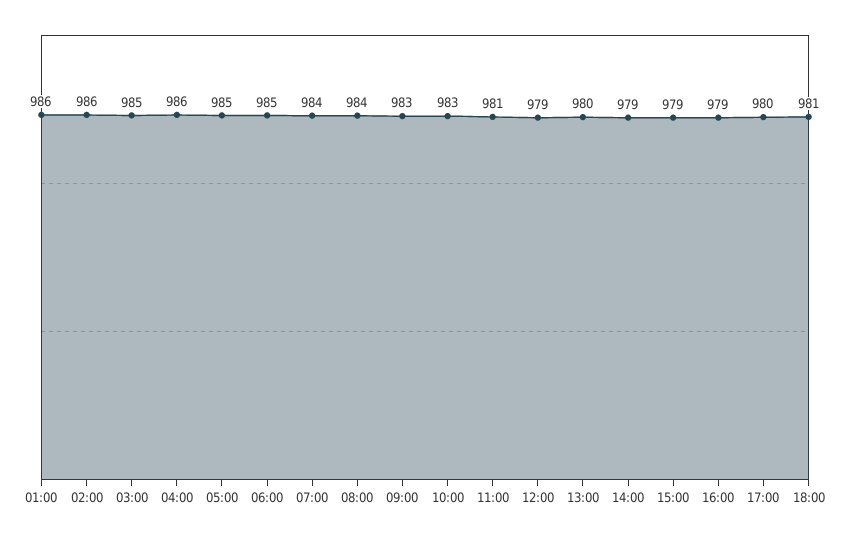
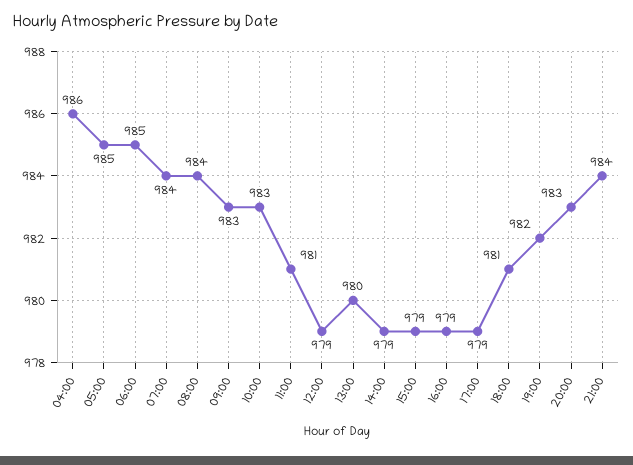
01:00: 986 -> none
02:00: 986 -> none
03:00: 985 -> none
17:00: 980 -> 979
19:00: none -> 982
20:00: none -> 983
21:00: none -> 984

